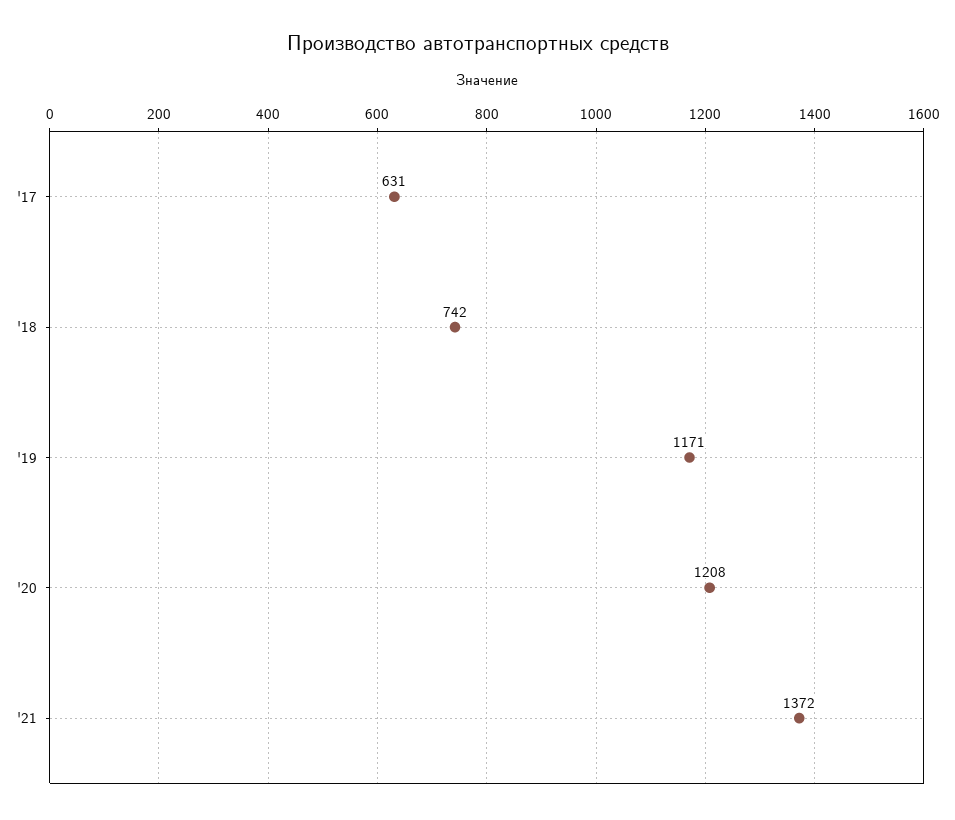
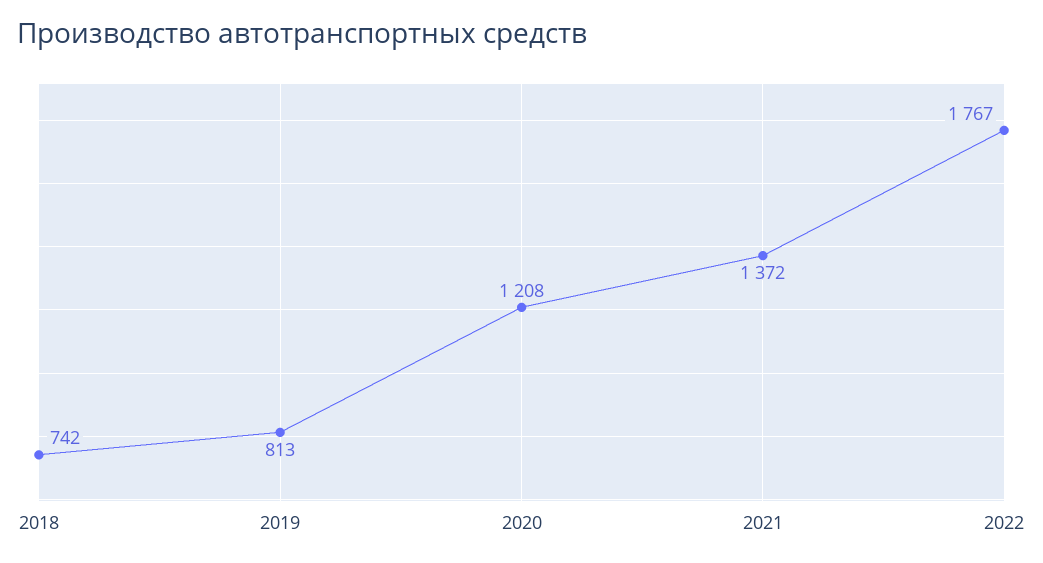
'17: 631 -> none
'19: 1171 -> 813
2022: none -> 1767

